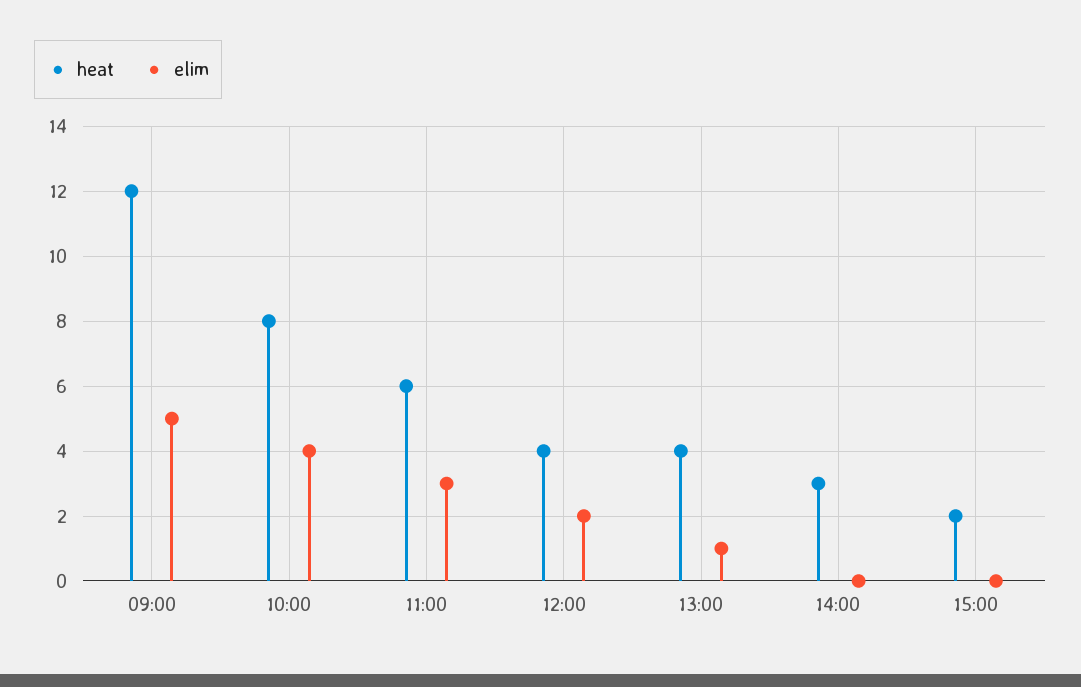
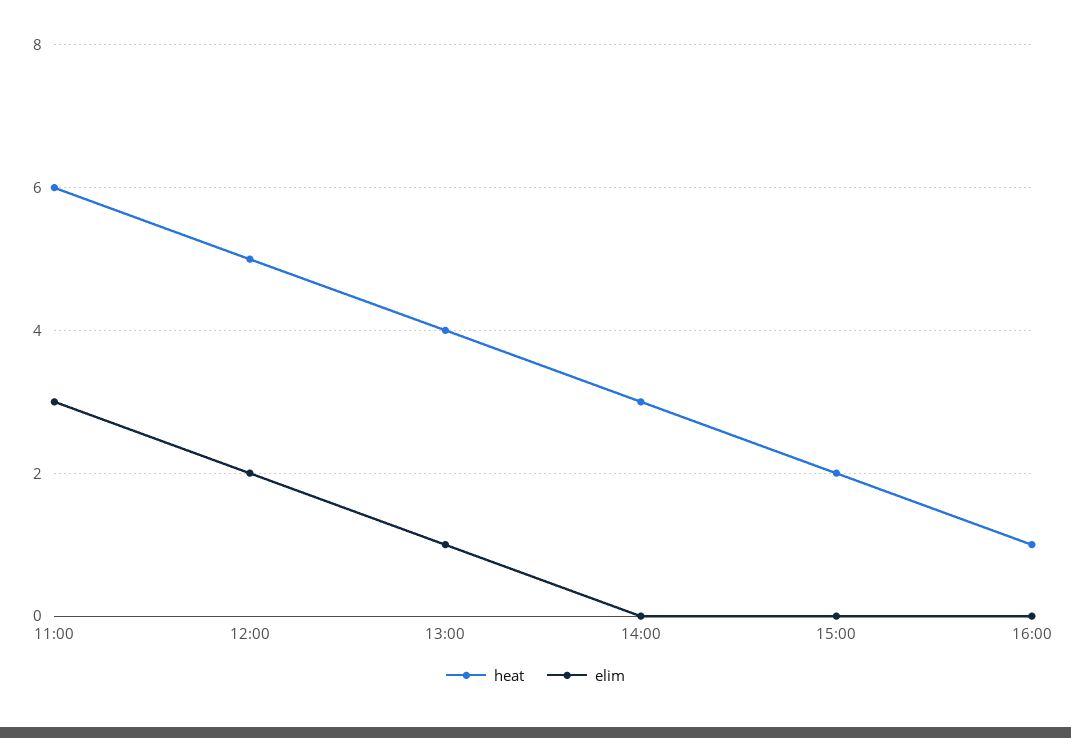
heat, 09:00: 12 -> none
elim, 09:00: 5 -> none
heat, 10:00: 8 -> none
elim, 10:00: 4 -> none
heat, 12:00: 4 -> 5
heat, 16:00: none -> 1
elim, 16:00: none -> 0

